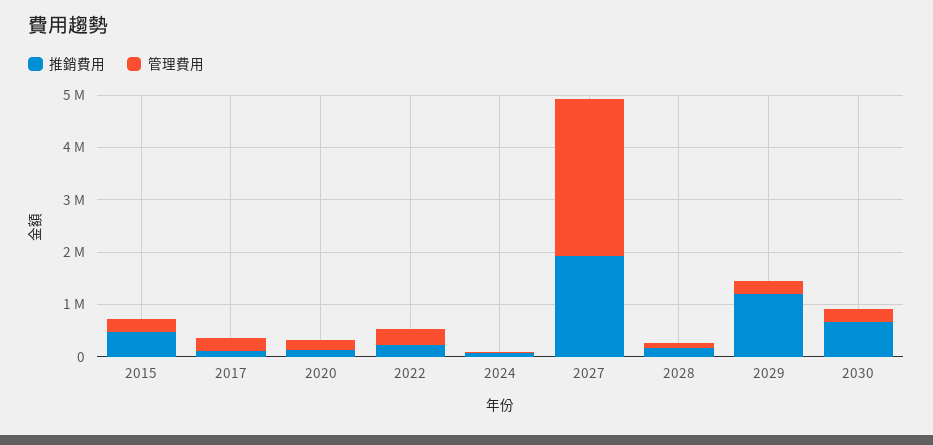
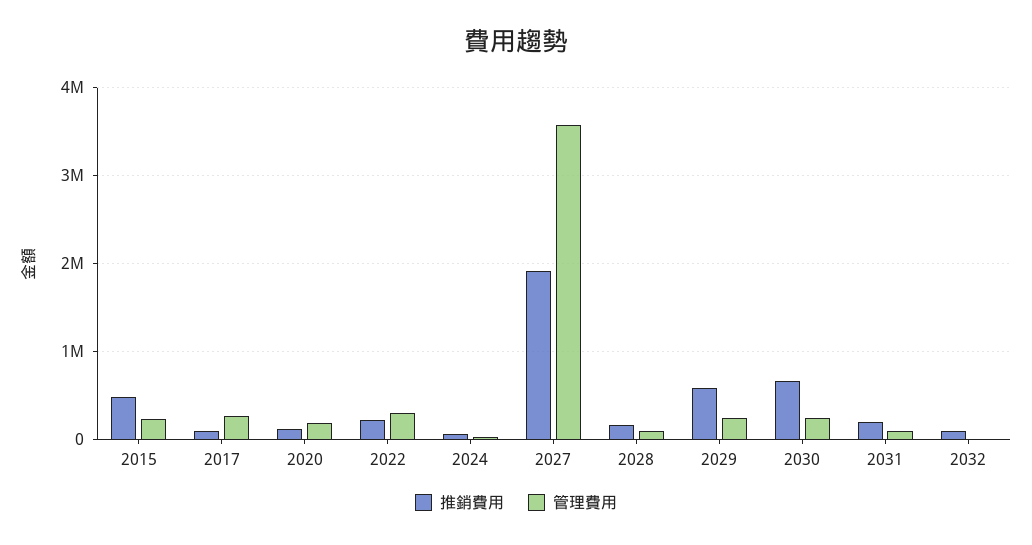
管理費用, 2027: 3000000 -> 3600000
推銷費用, 2029: 1200000 -> 600000
推銷費用, 2031: none -> 200000
管理費用, 2031: none -> 100000
推銷費用, 2032: none -> 100000
管理費用, 2032: none -> 0

